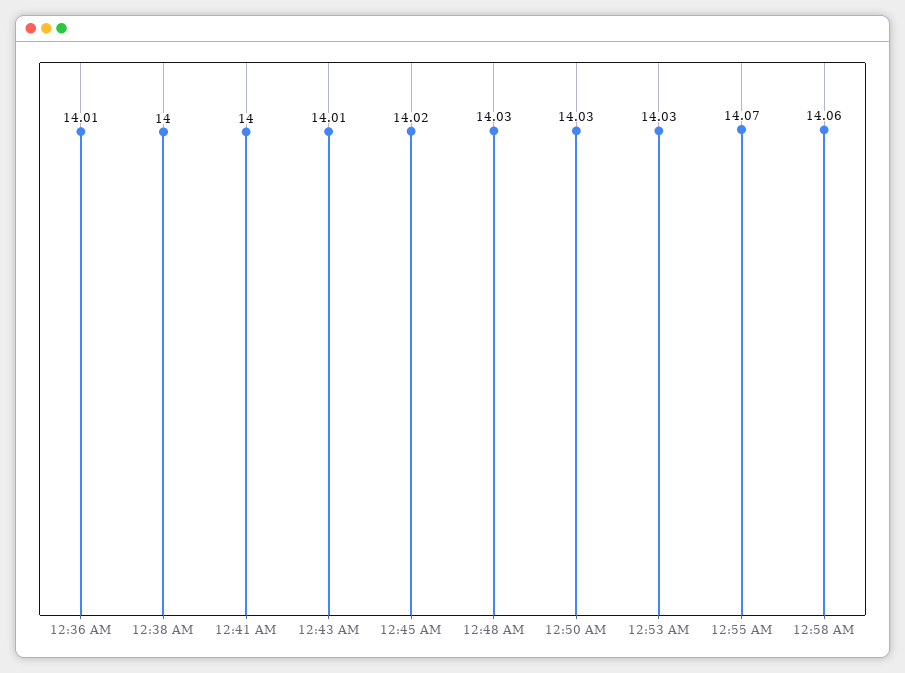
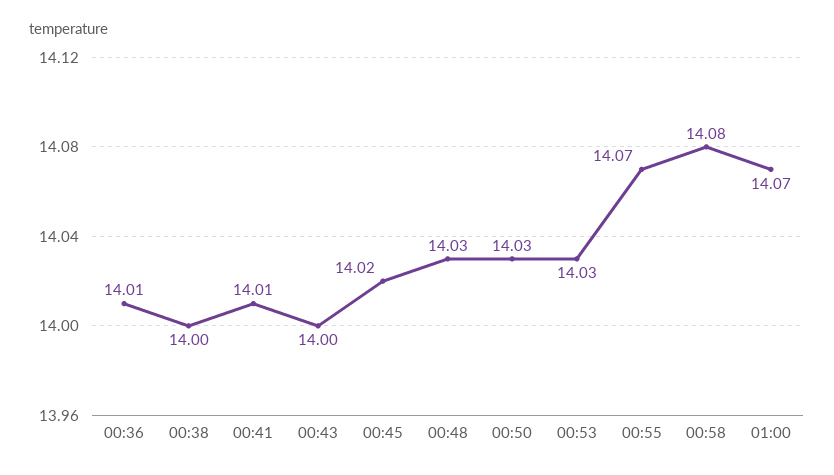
12:41 AM: 14 -> 14.01
12:43 AM: 14.01 -> 14
12:58 AM: 14.06 -> 14.08
01:00: none -> 14.07

